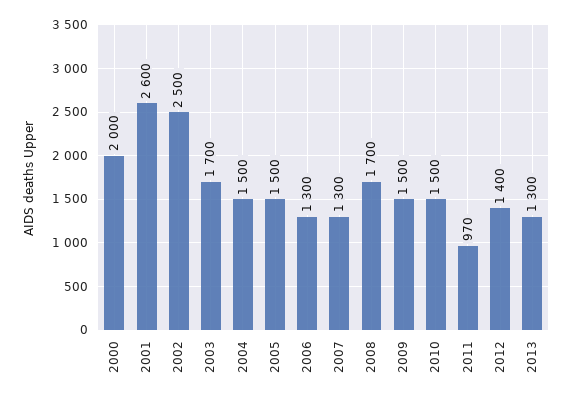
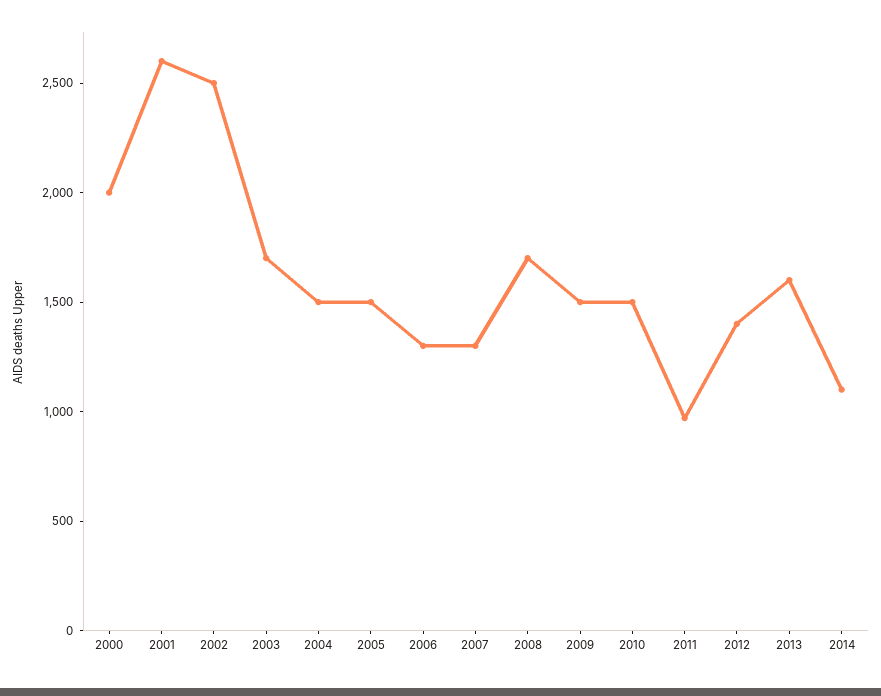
2013: 1300 -> 1600
2014: none -> 1100

